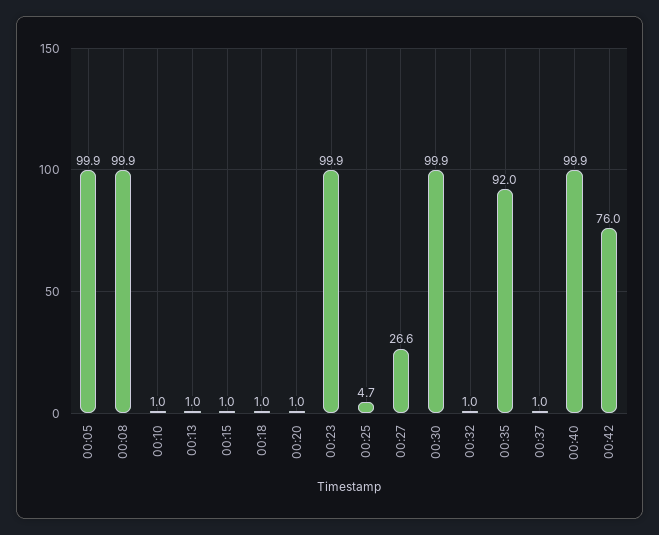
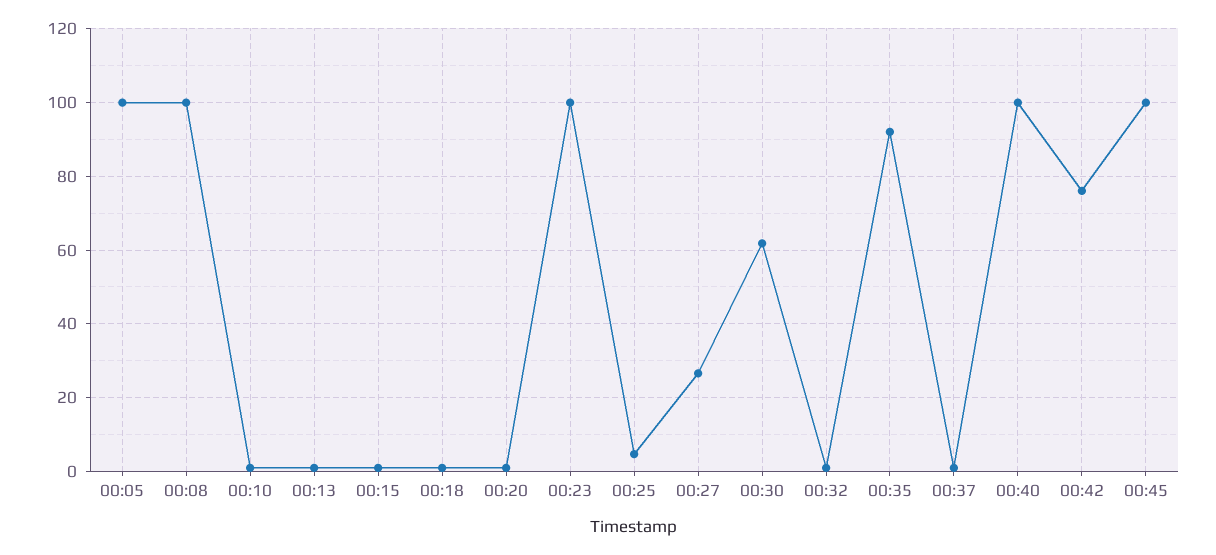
00:30: 99.9 -> 62
00:45: none -> 100

